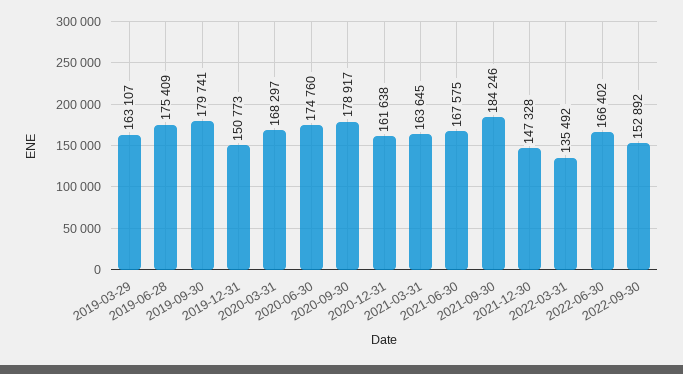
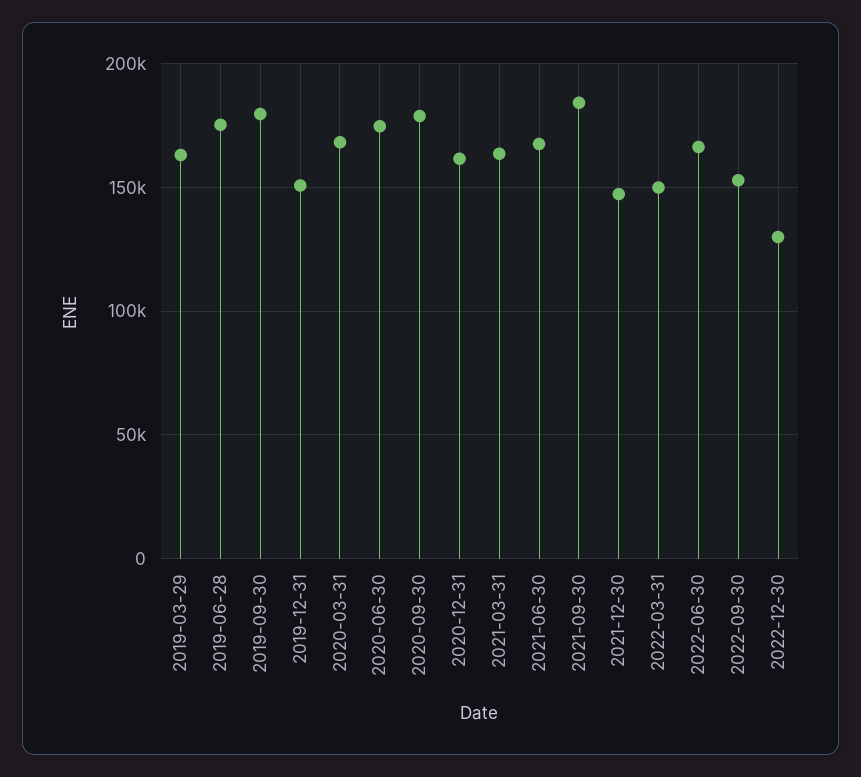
2022-03-31: 135492 -> 150000
2022-12-30: none -> 130000

